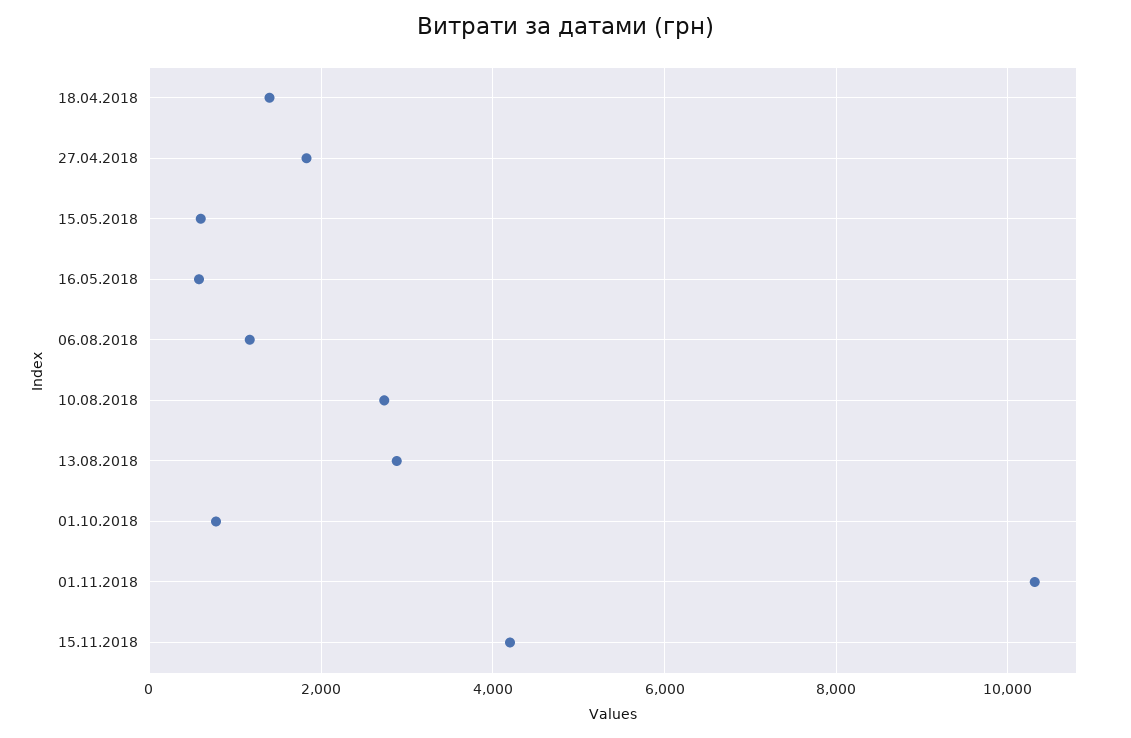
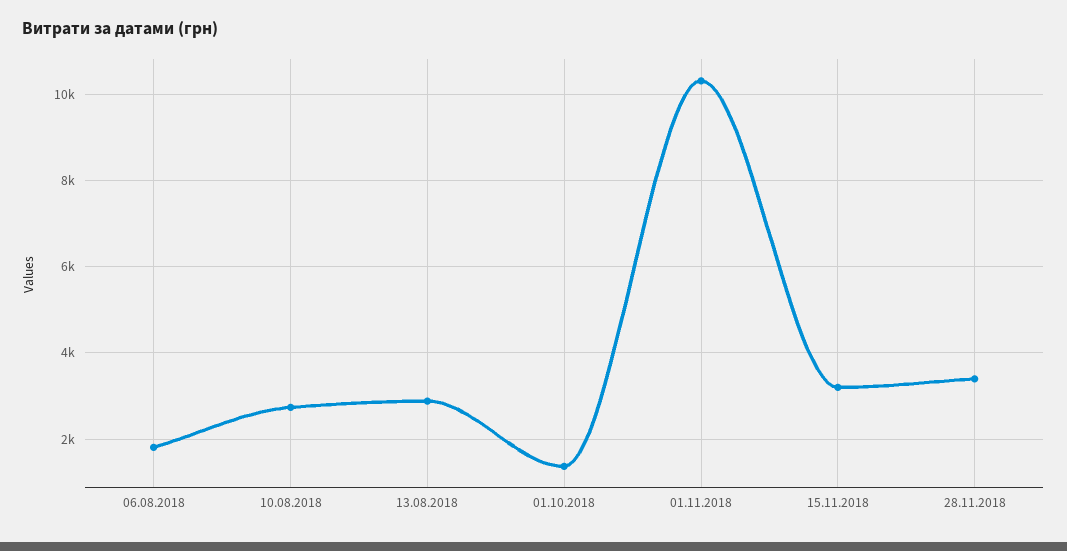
18.04.2018: 1400 -> none
27.04.2018: 1800 -> none
15.05.2018: 600 -> none
16.05.2018: 600 -> none
06.08.2018: 1200 -> 1800
01.10.2018: 800 -> 1400
15.11.2018: 4200 -> 3200
28.11.2018: none -> 3400

